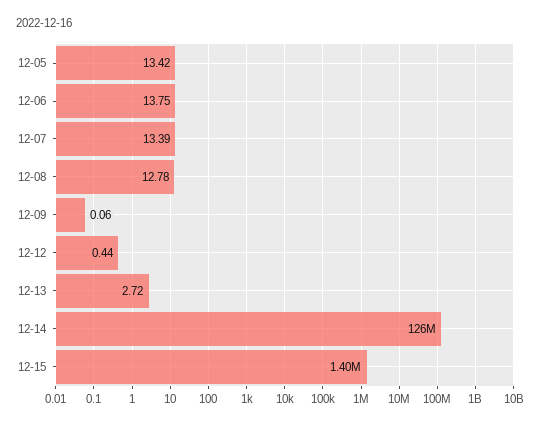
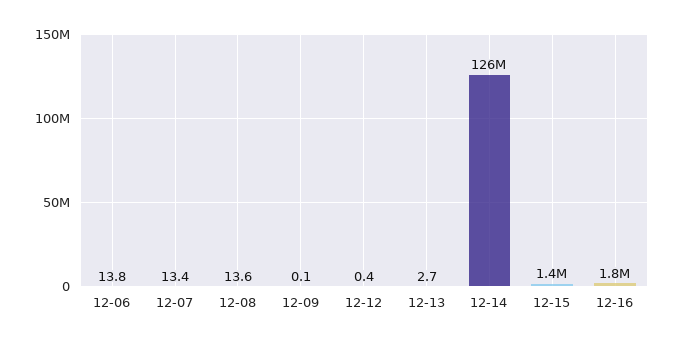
12-05: 13.42 -> none
12-08: 12.78 -> 13.6
12-16: none -> 1800000

